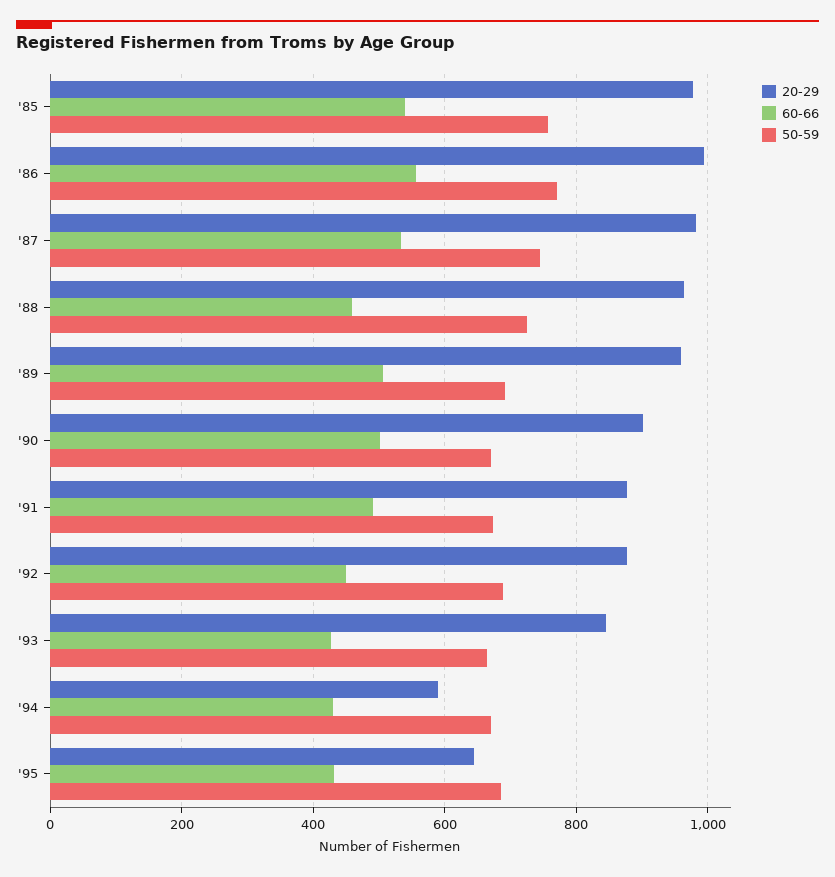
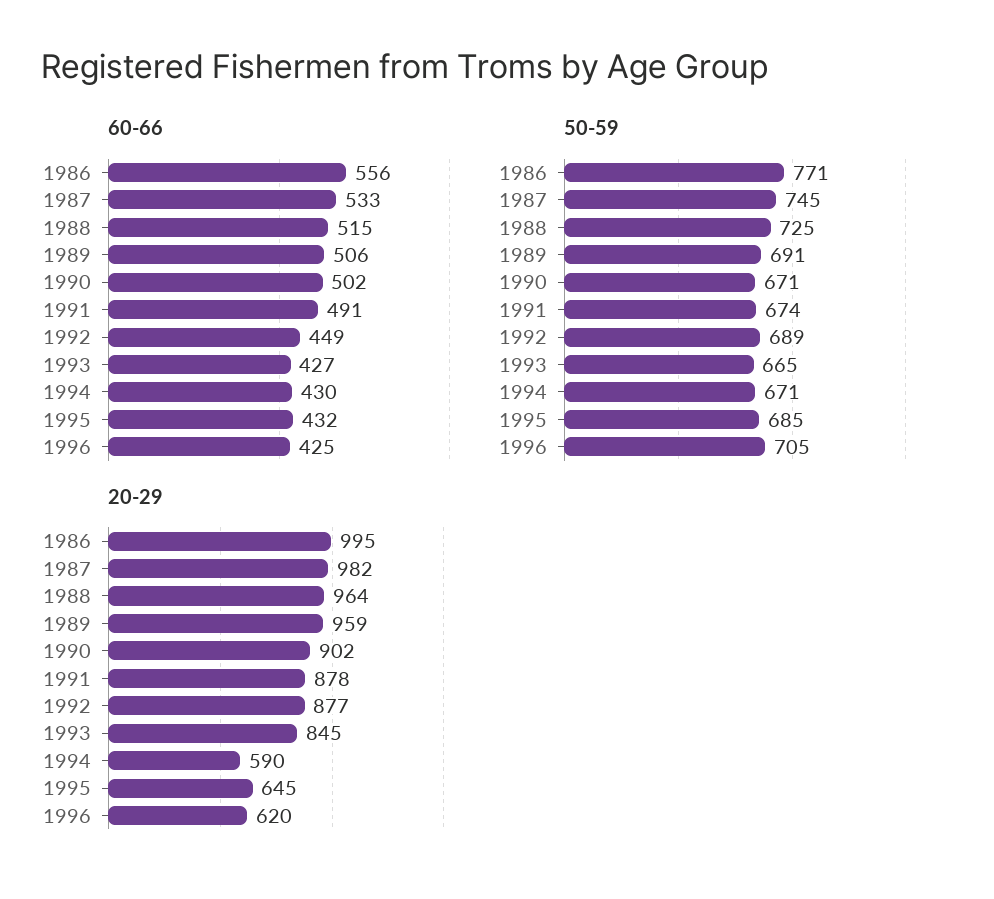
20-29, '85: 980 -> none
60-66, '85: 540 -> none
50-59, '85: 760 -> none
60-66, '88: 460 -> 515
60-66, 1996: none -> 425
50-59, 1996: none -> 705
20-29, 1996: none -> 620

